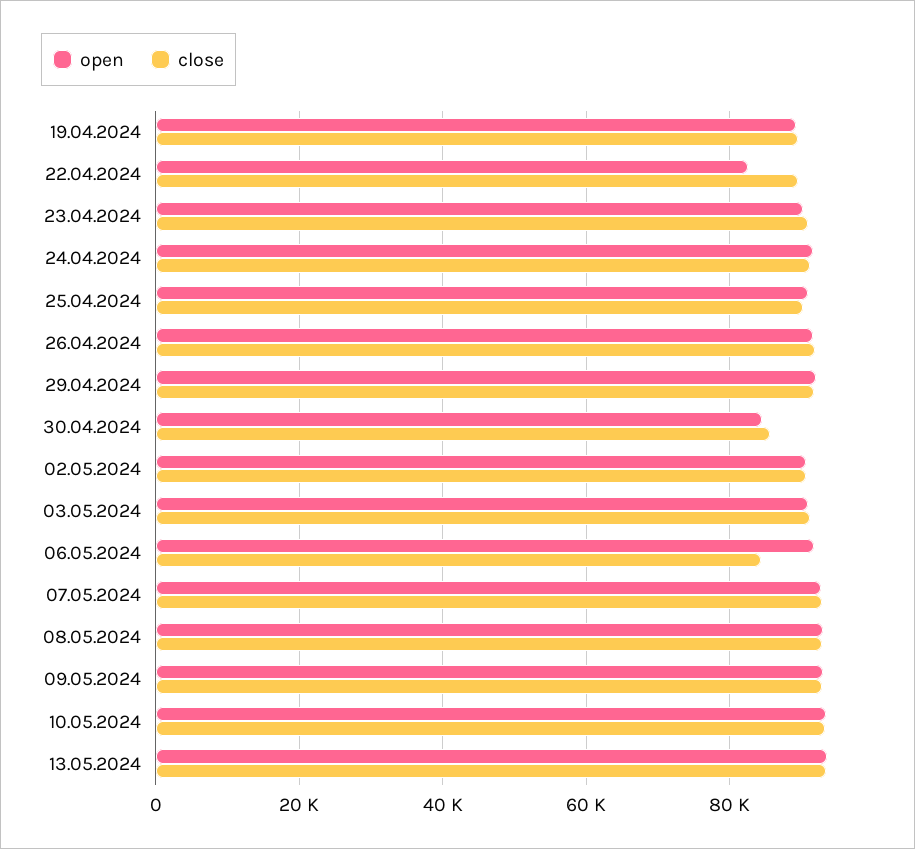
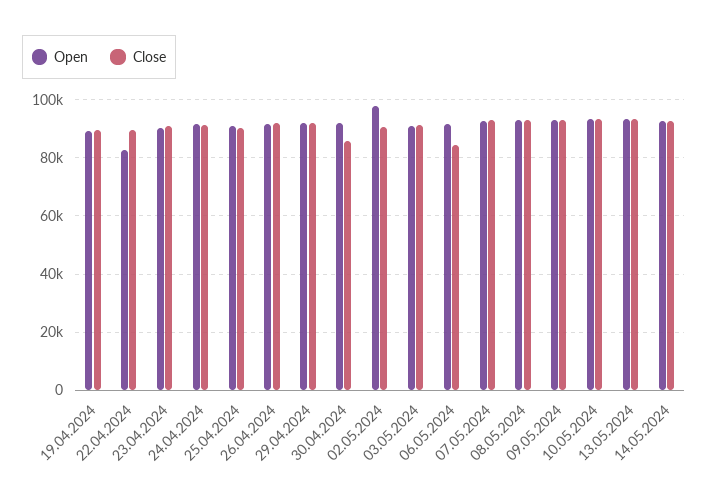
open, 30.04.2024: 84000 -> 92500
open, 02.05.2024: 90000 -> 97500
open, 14.05.2024: none -> 92500
close, 14.05.2024: none -> 92500

